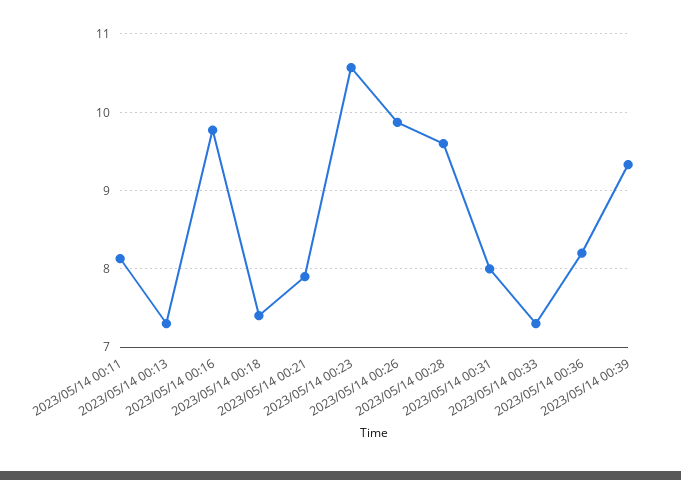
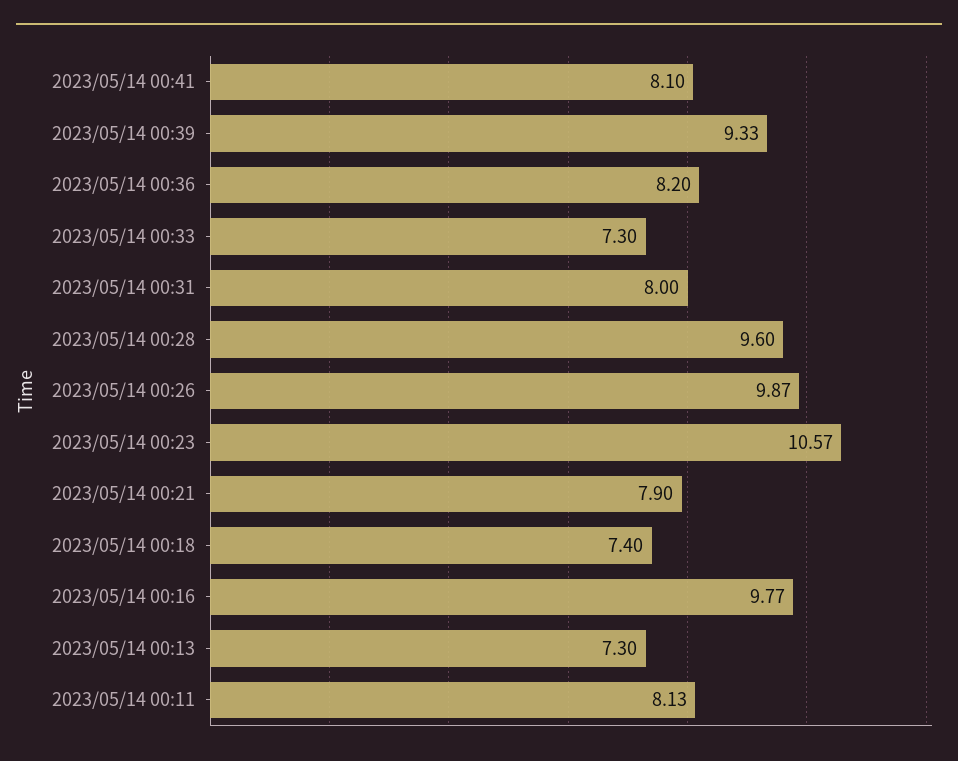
2023/05/14 00:41: none -> 8.1

